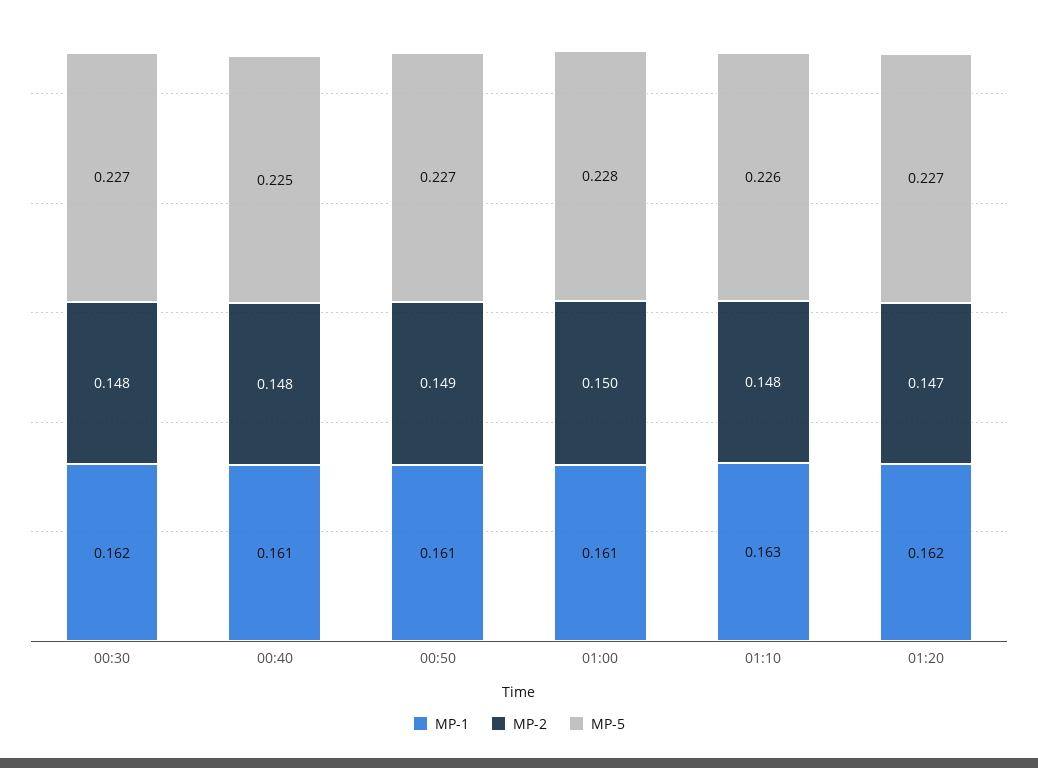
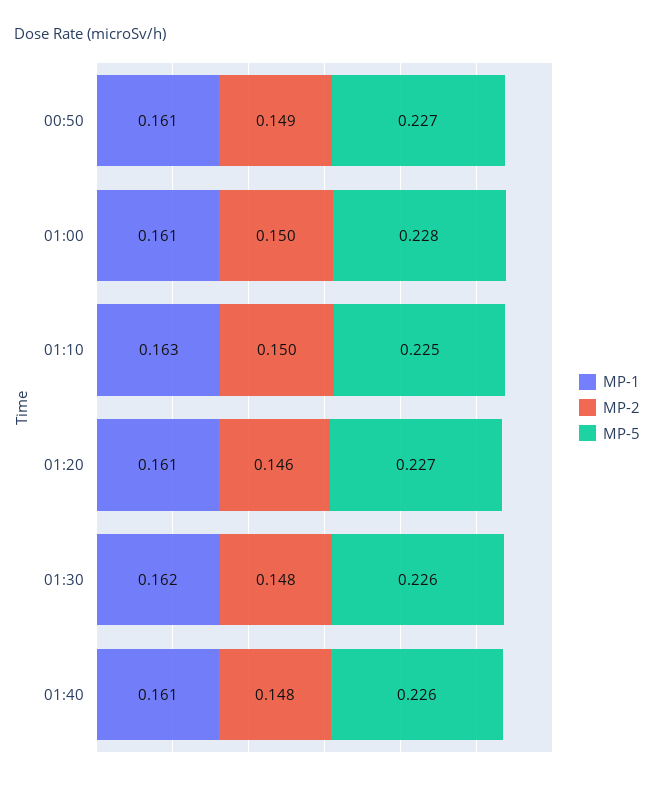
MP-1, 00:30: 0.162 -> none
MP-2, 00:30: 0.148 -> none
MP-5, 00:30: 0.227 -> none
MP-1, 00:40: 0.161 -> none
MP-2, 00:40: 0.148 -> none
MP-5, 00:40: 0.225 -> none
MP-2, 01:10: 0.148 -> 0.15
MP-5, 01:10: 0.226 -> 0.225
MP-1, 01:20: 0.162 -> 0.161
MP-2, 01:20: 0.147 -> 0.146
MP-1, 01:30: none -> 0.162
MP-2, 01:30: none -> 0.148
MP-5, 01:30: none -> 0.226
MP-1, 01:40: none -> 0.161
MP-2, 01:40: none -> 0.148
MP-5, 01:40: none -> 0.226

